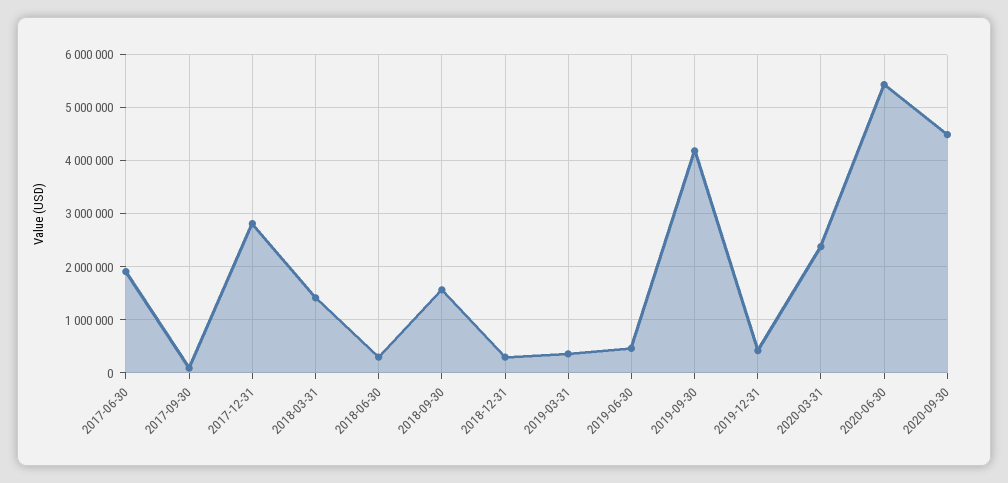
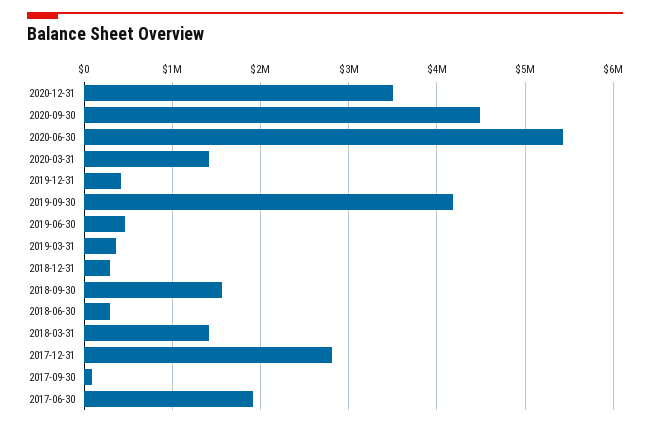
2020-03-31: 2400000 -> 1400000
2020-12-31: none -> 3500000

